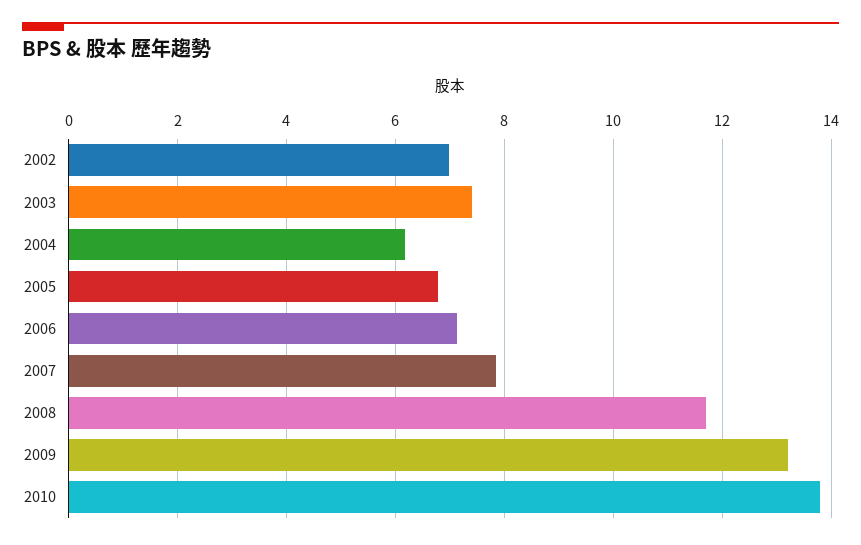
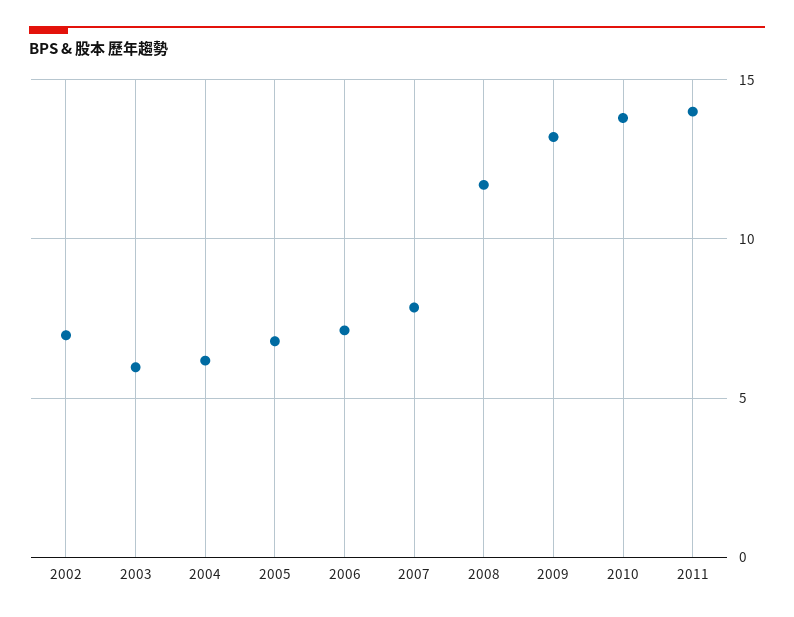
2003: 7.4 -> 6
2011: none -> 14

